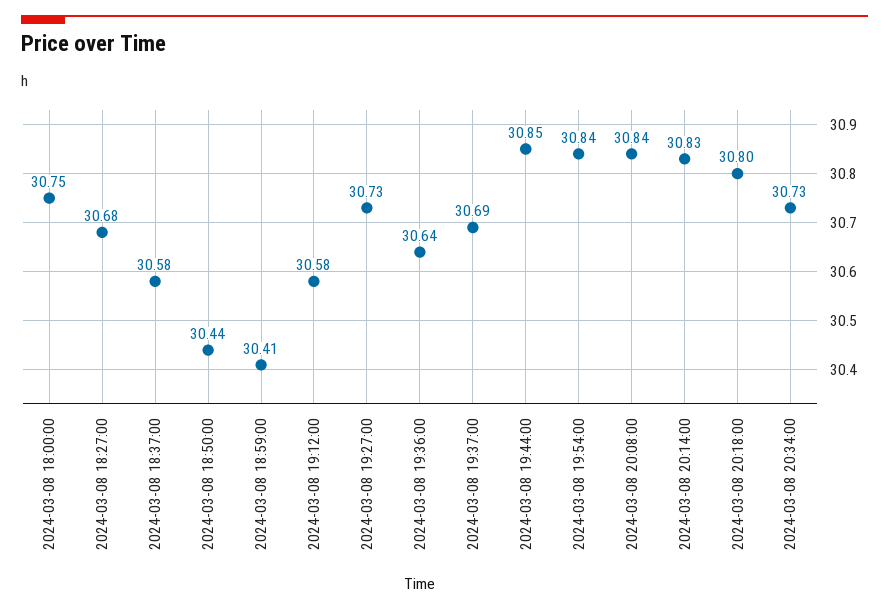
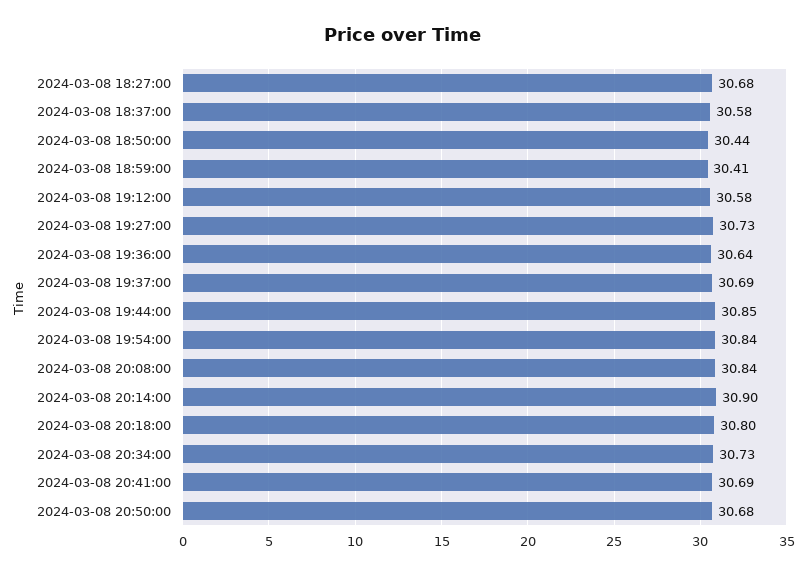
2024-03-08 18:00:00: 30.75 -> none
2024-03-08 20:14:00: 30.83 -> 30.9
2024-03-08 20:41:00: none -> 30.69
2024-03-08 20:50:00: none -> 30.68

